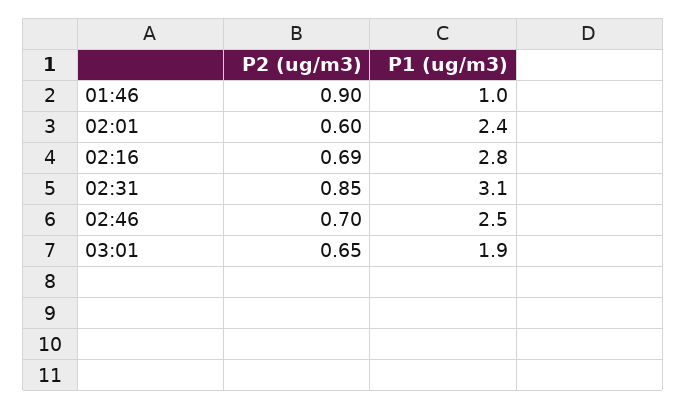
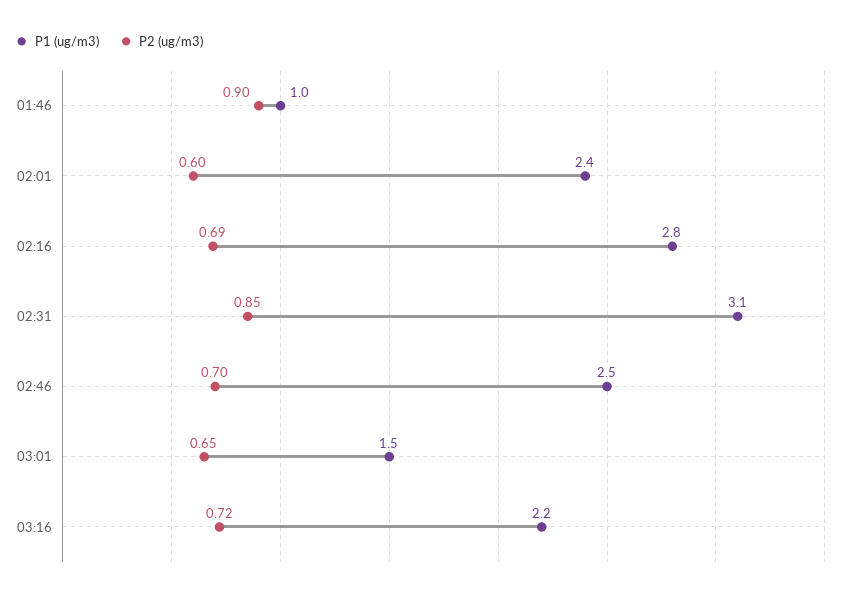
P1 (ug/m3), 03:01: 1.9 -> 1.5
P1 (ug/m3), 03:16: none -> 2.2
P2 (ug/m3), 03:16: none -> 0.72

